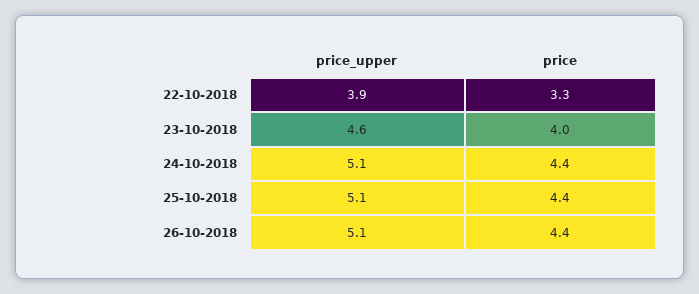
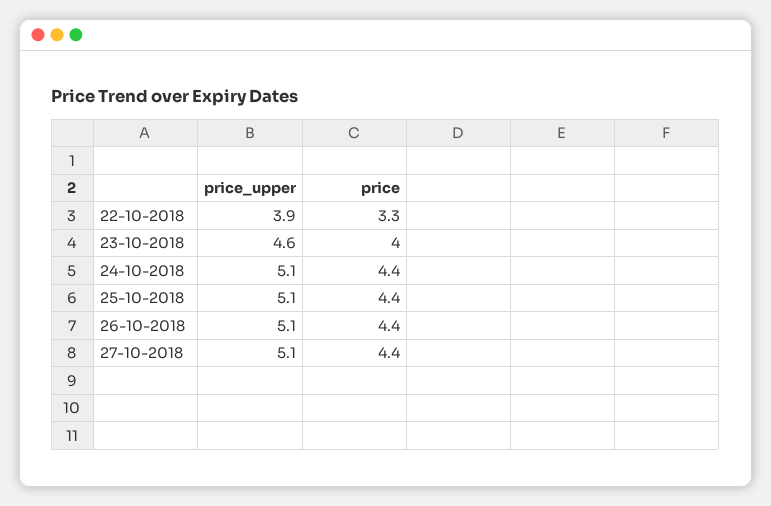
price_upper, 27-10-2018: none -> 5.1
price, 27-10-2018: none -> 4.4

